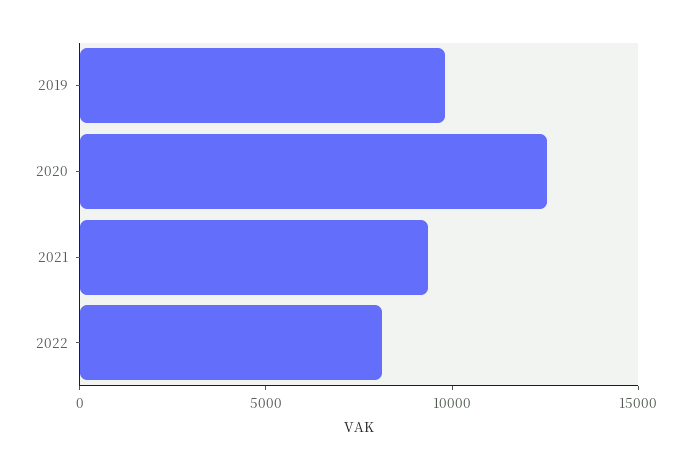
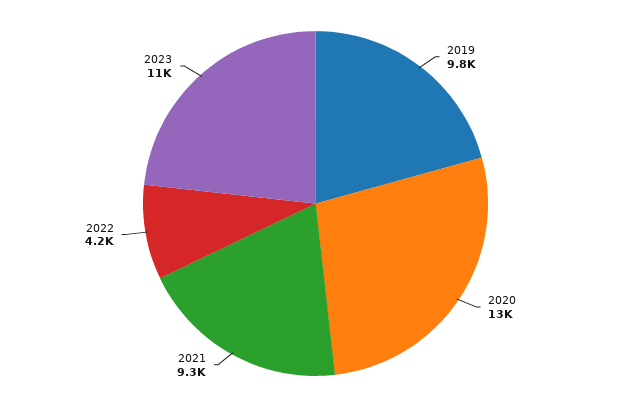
2022: 8000 -> 4200
2023: none -> 11000

